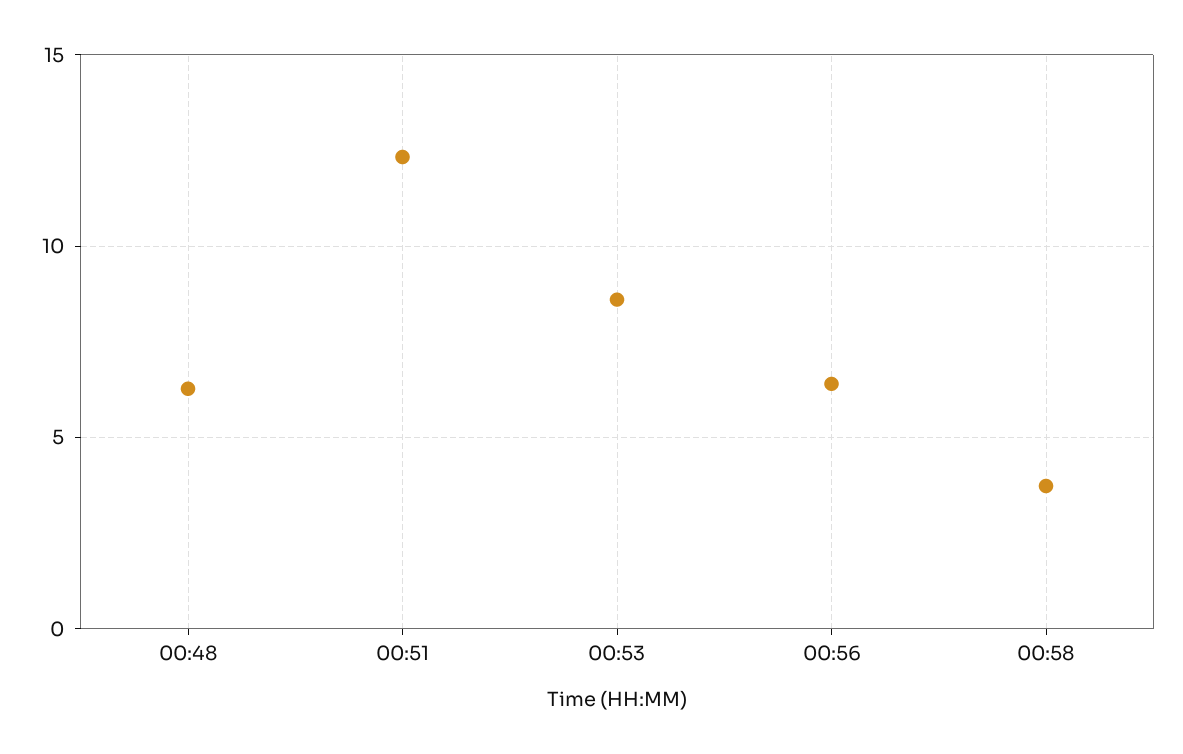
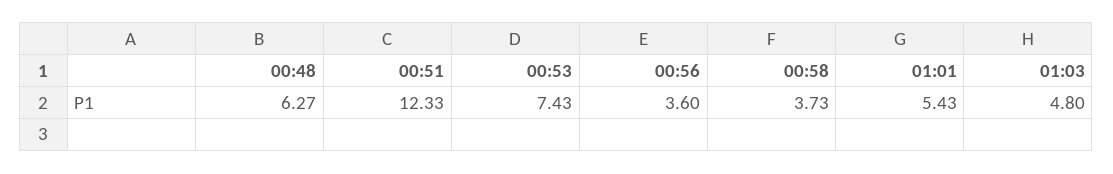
00:53: 8.5 -> 7.43
00:56: 6.5 -> 3.6
01:01: none -> 5.43
01:03: none -> 4.8

